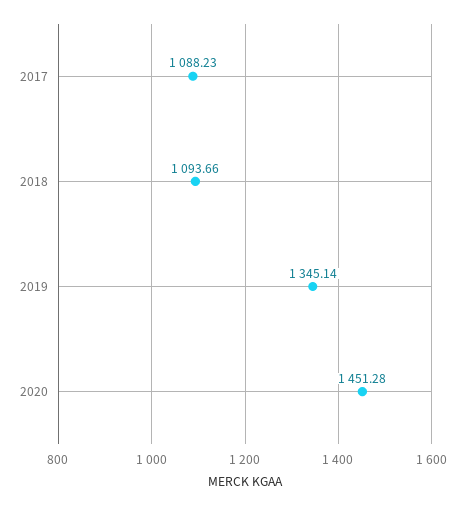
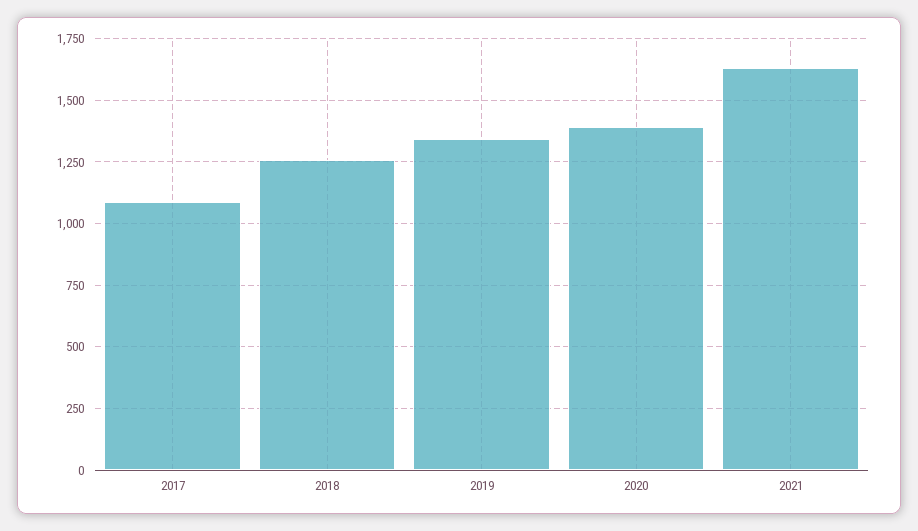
2018: 1093.66 -> 1250
2020: 1451.28 -> 1400
2021: none -> 1625

